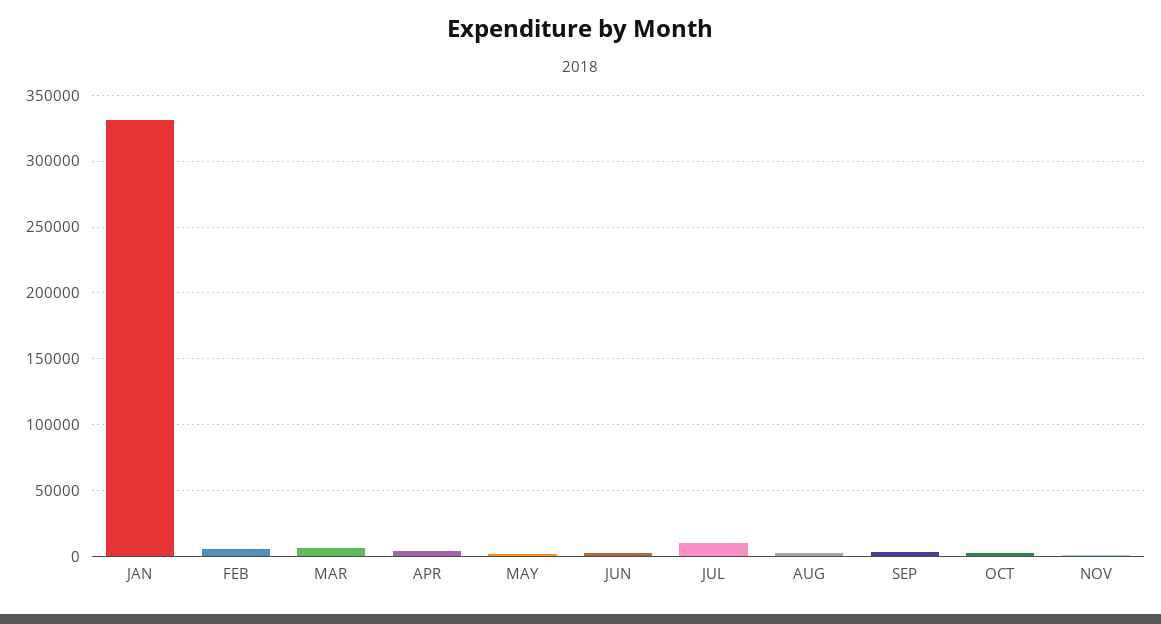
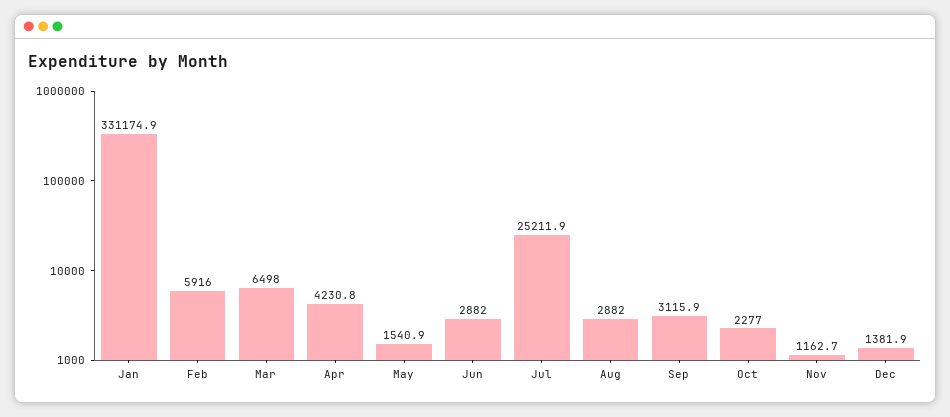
JUL: 10000 -> 25211.9
Dec: none -> 1381.9

